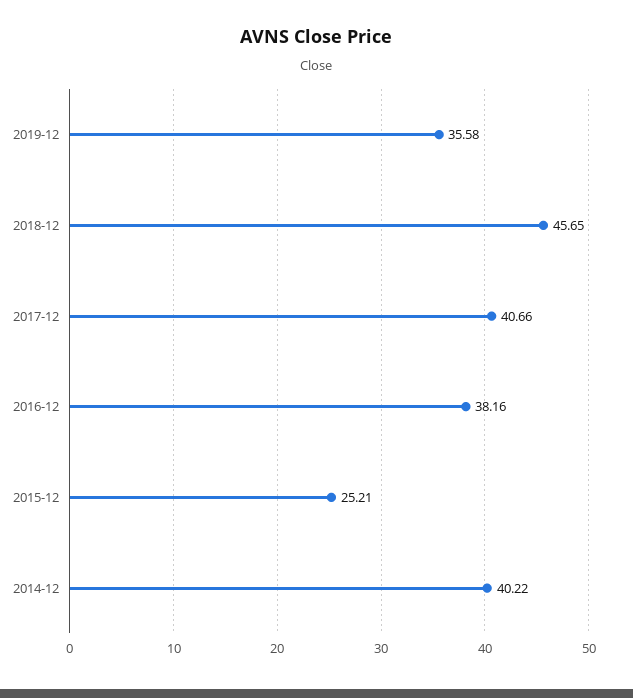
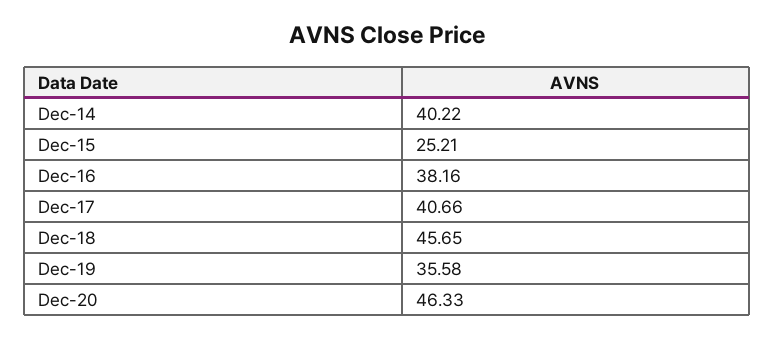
Dec-20: none -> 46.33

